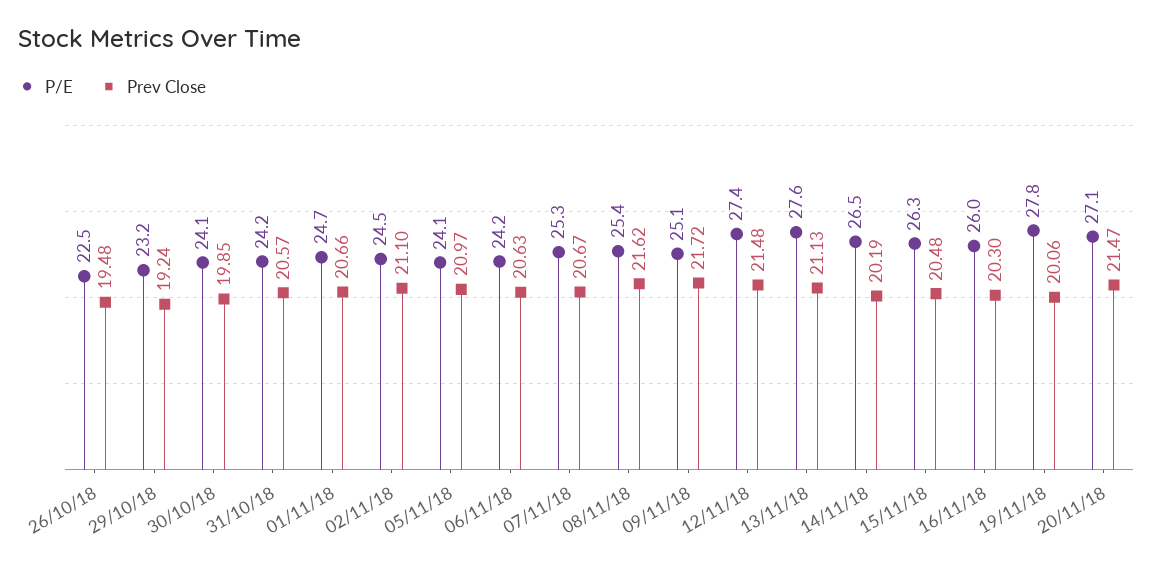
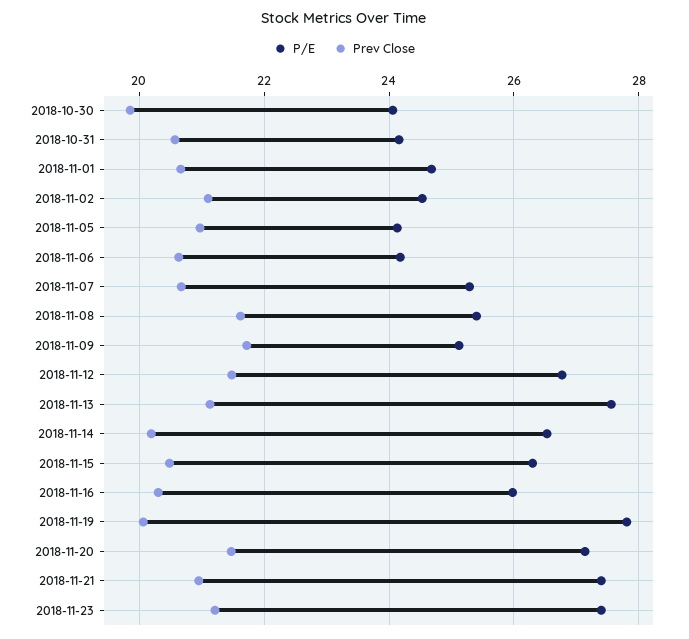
P/E, 26/10/18: 22.5 -> none
Prev Close, 26/10/18: 19.48 -> none
P/E, 29/10/18: 23.2 -> none
Prev Close, 29/10/18: 19.24 -> none
P/E, 12/11/18: 27.4 -> 26.8
P/E, 2018-11-21: none -> 27.4
Prev Close, 2018-11-21: none -> 21
P/E, 2018-11-23: none -> 27.4
Prev Close, 2018-11-23: none -> 21.2

